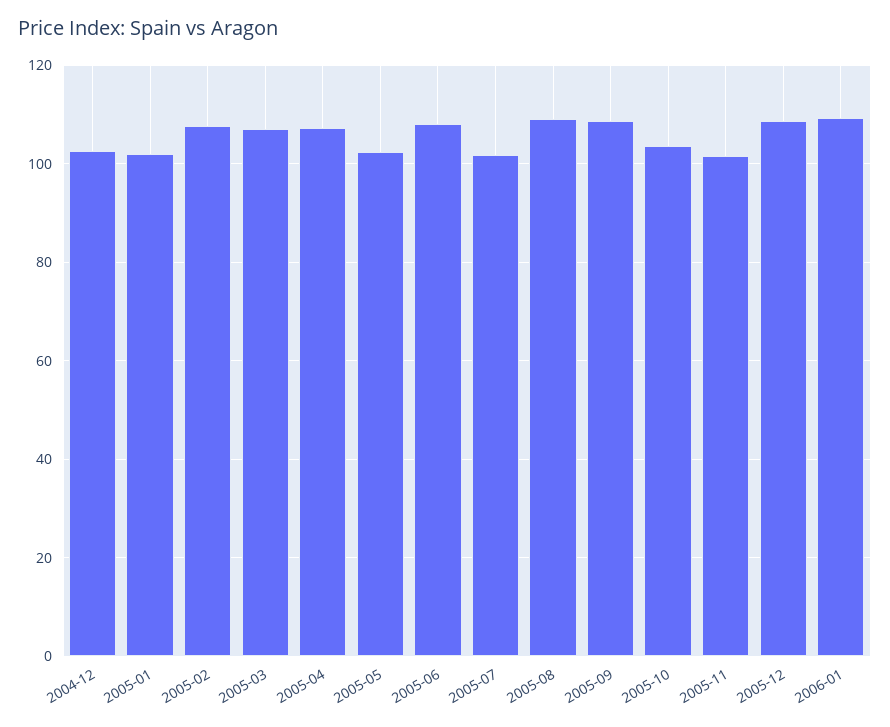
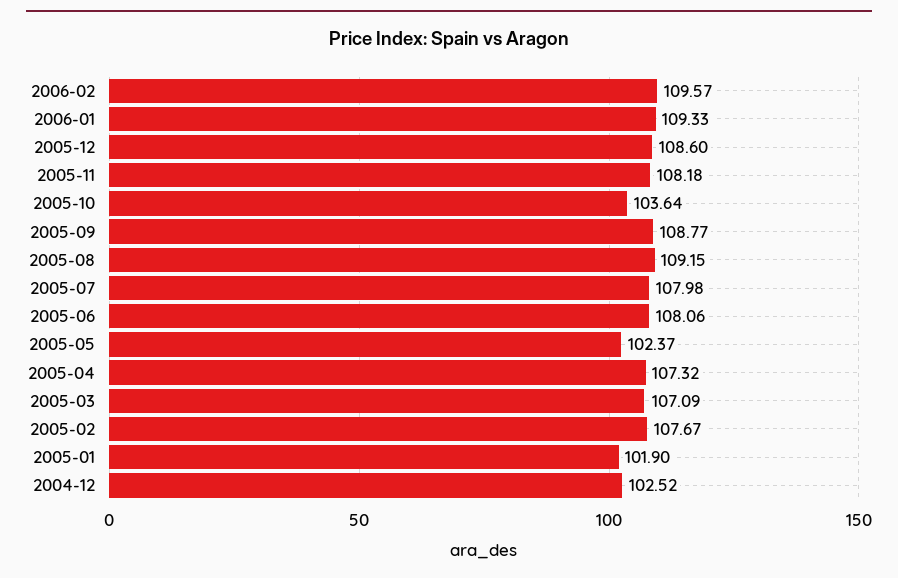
2005-07: 102 -> 107.98
2005-11: 102 -> 108.18
2006-02: none -> 109.57

